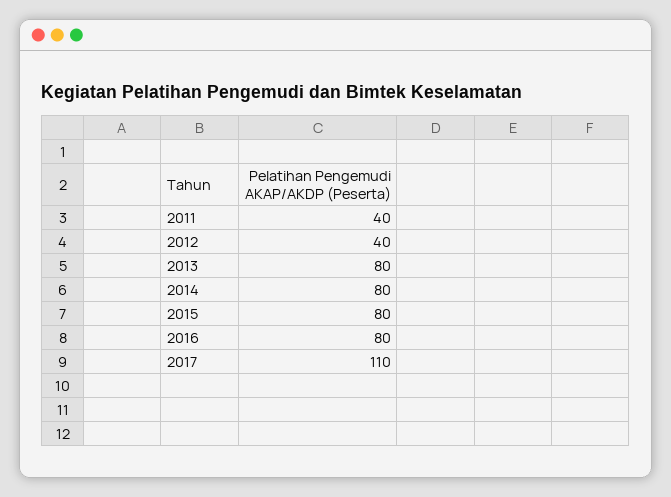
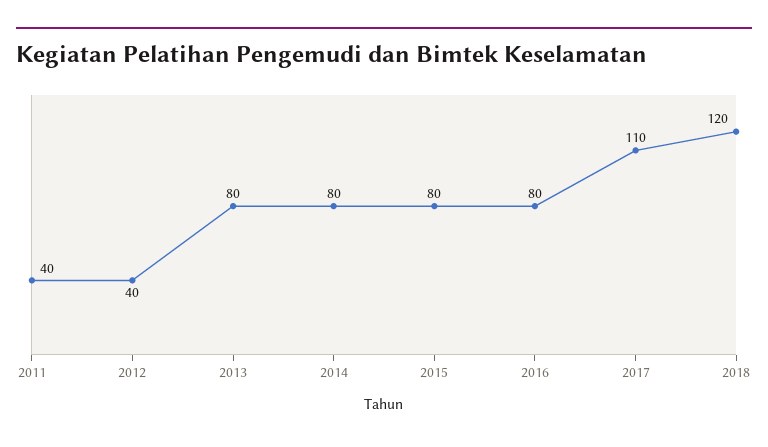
2018: none -> 120

